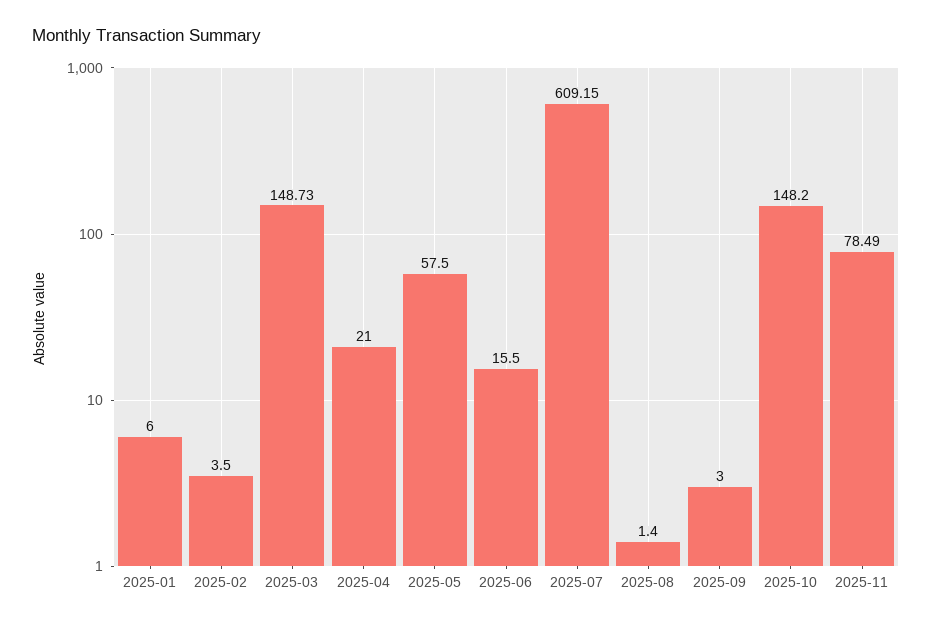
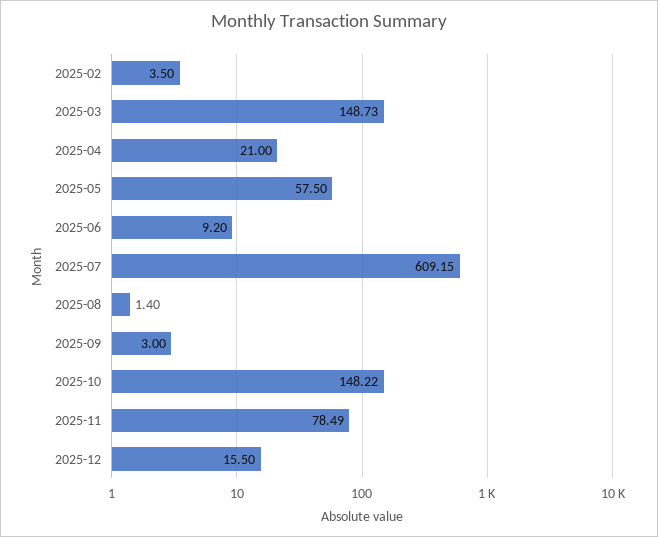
2025-01: 6 -> none
2025-06: 15.5 -> 9.2
2025-10: 148.2 -> 148.22
2025-12: none -> 15.5

